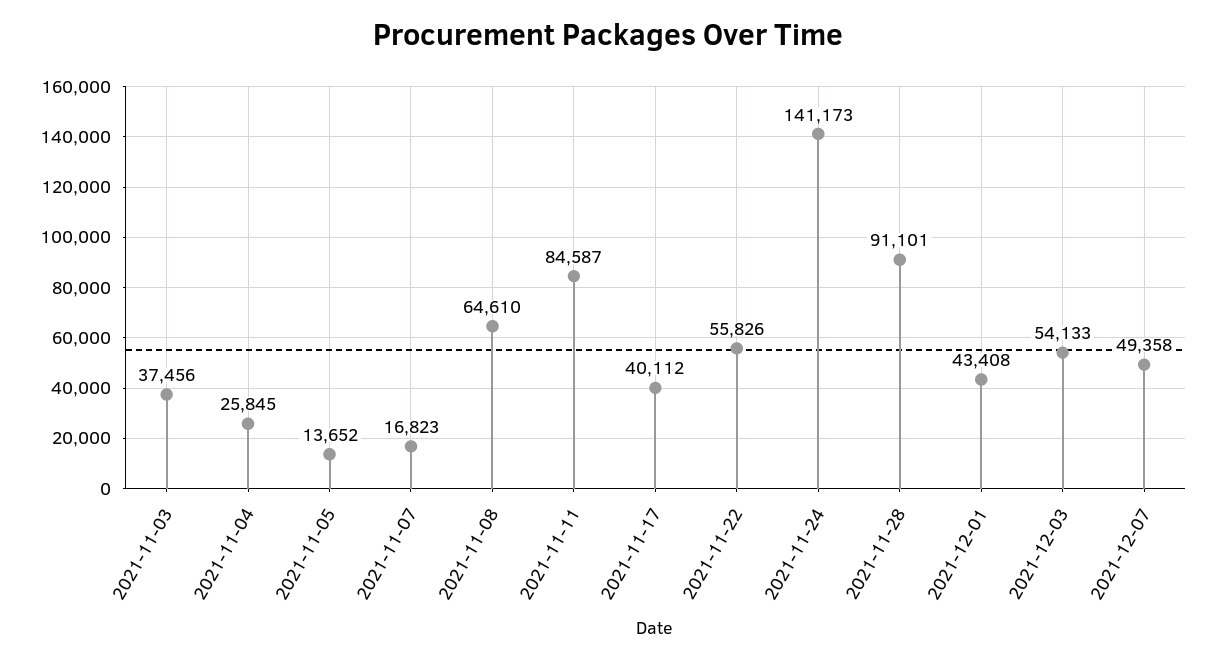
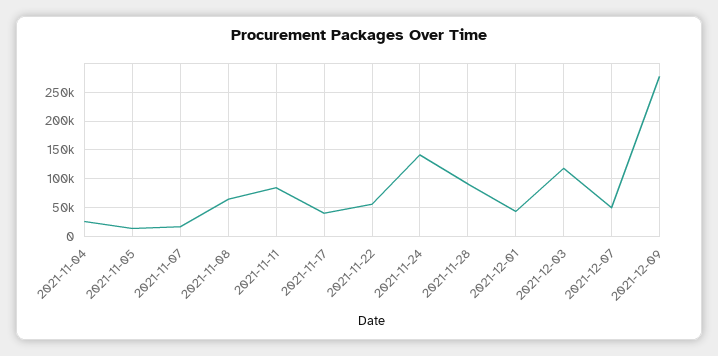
2021-11-03: 37456 -> none
2021-12-03: 54133 -> 125000
2021-12-09: none -> 275000

